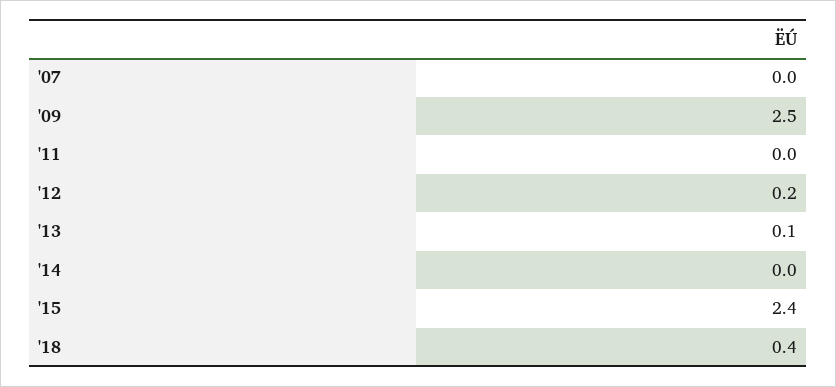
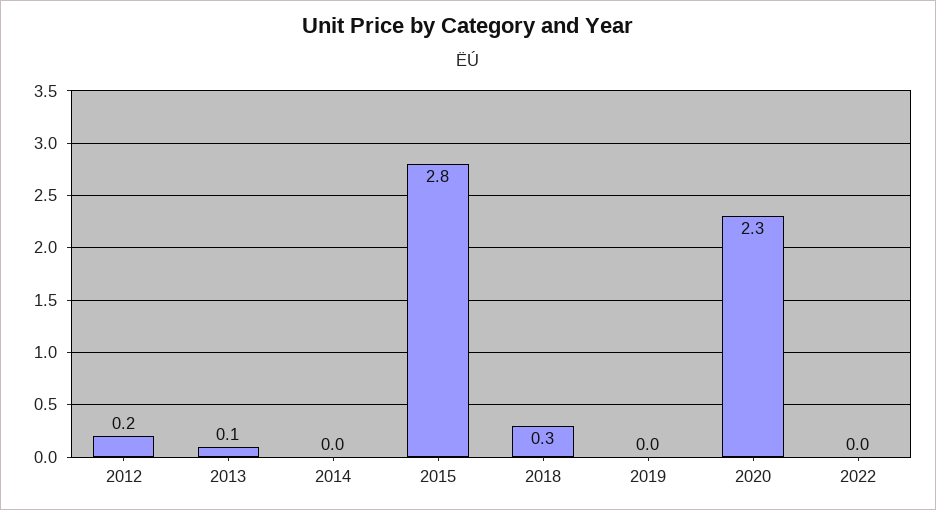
'07: 0 -> none
'09: 2.5 -> none
'11: 0 -> none
'15: 2.4 -> 2.8
'18: 0.4 -> 0.3
2019: none -> 0
2020: none -> 2.3
2022: none -> 0

